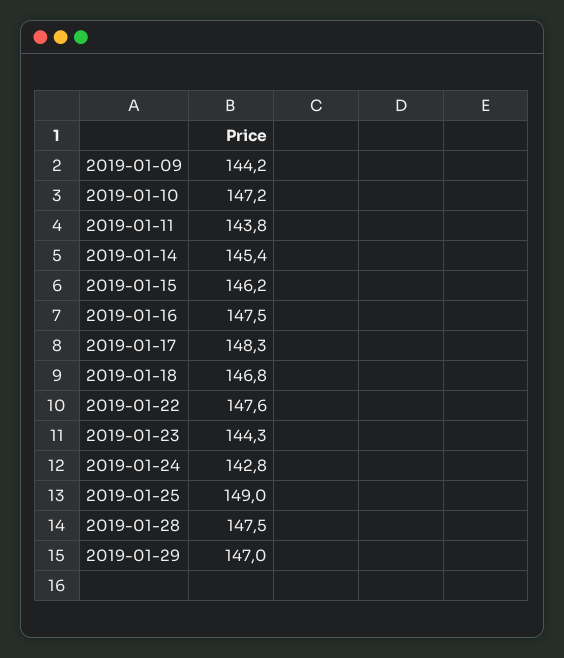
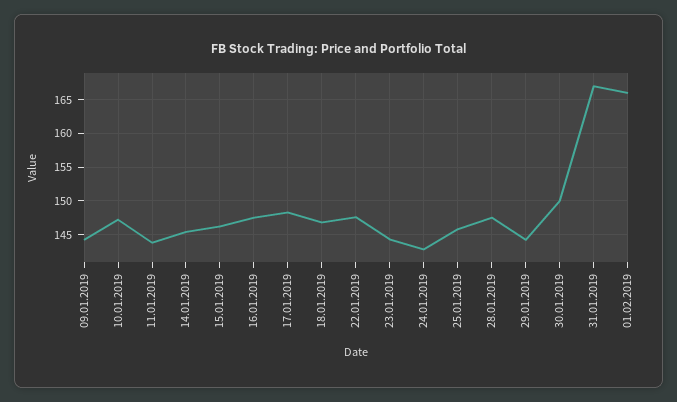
2019-01-25: 149 -> 146
2019-01-29: 147 -> 144
30.01.2019: none -> 150
31.01.2019: none -> 167
01.02.2019: none -> 166

